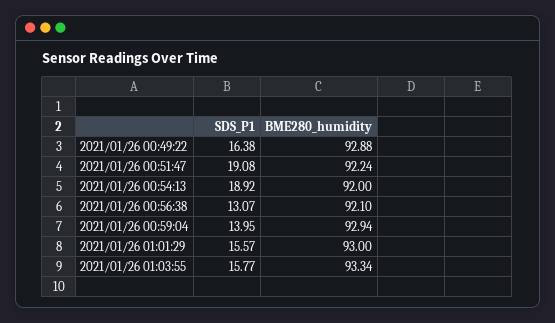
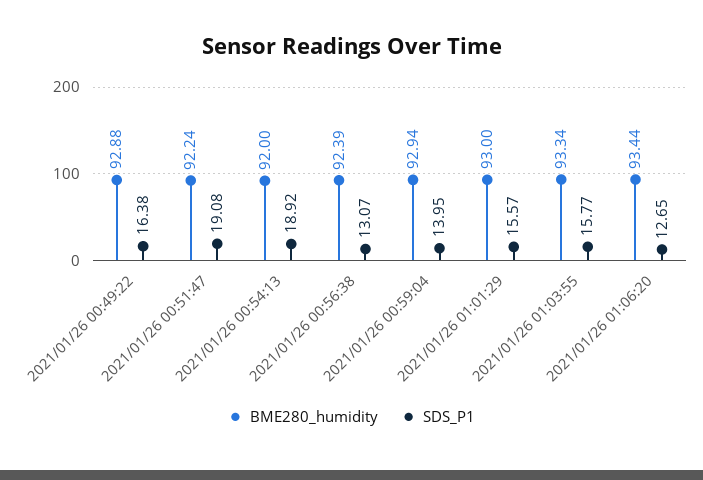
BME280_humidity, 2021/01/26 00:56:38: 92.1 -> 92.39
BME280_humidity, 2021/01/26 01:06:20: none -> 93.44
SDS_P1, 2021/01/26 01:06:20: none -> 12.65

